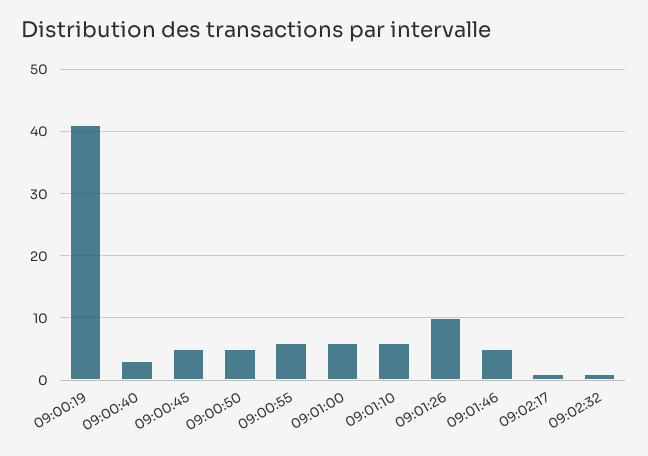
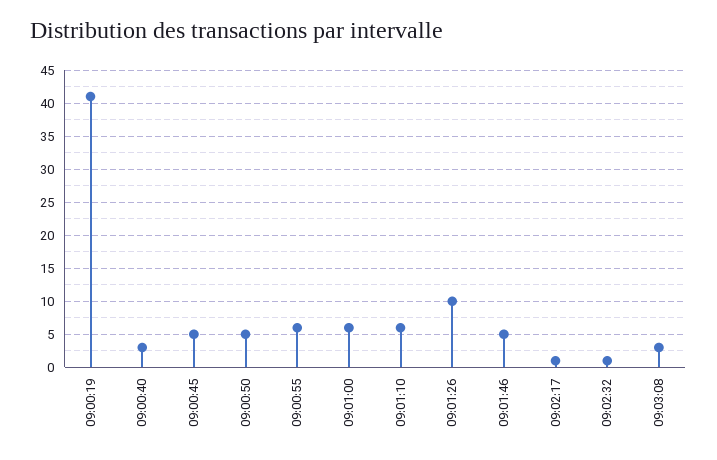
09:03:08: none -> 3

